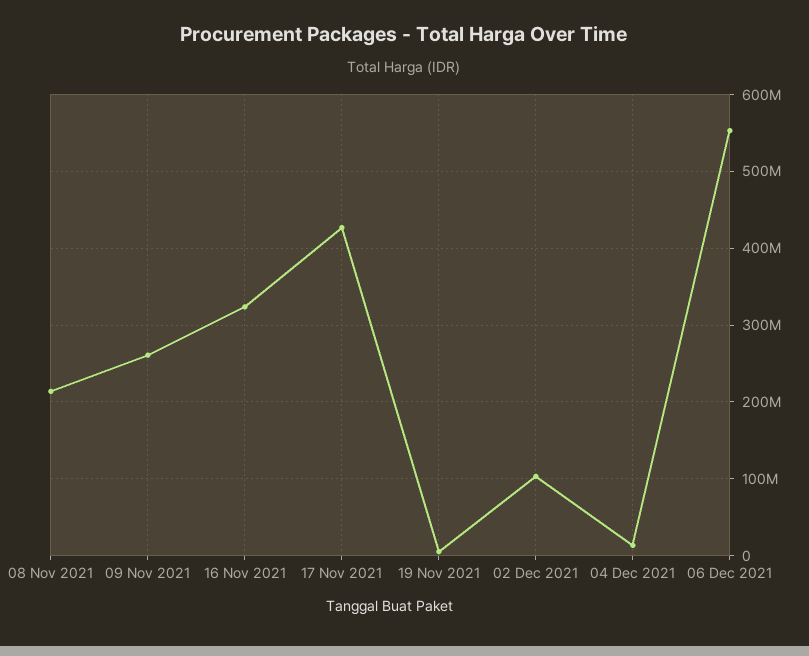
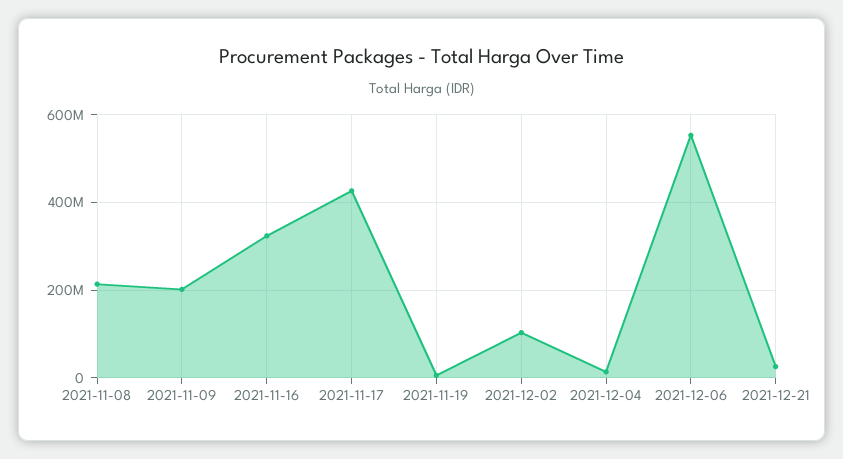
09 Nov 2021: 260000000 -> 200000000
2021-12-21: none -> 20000000

